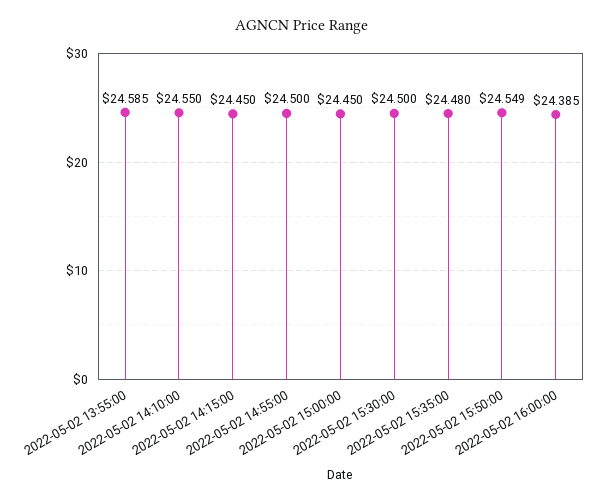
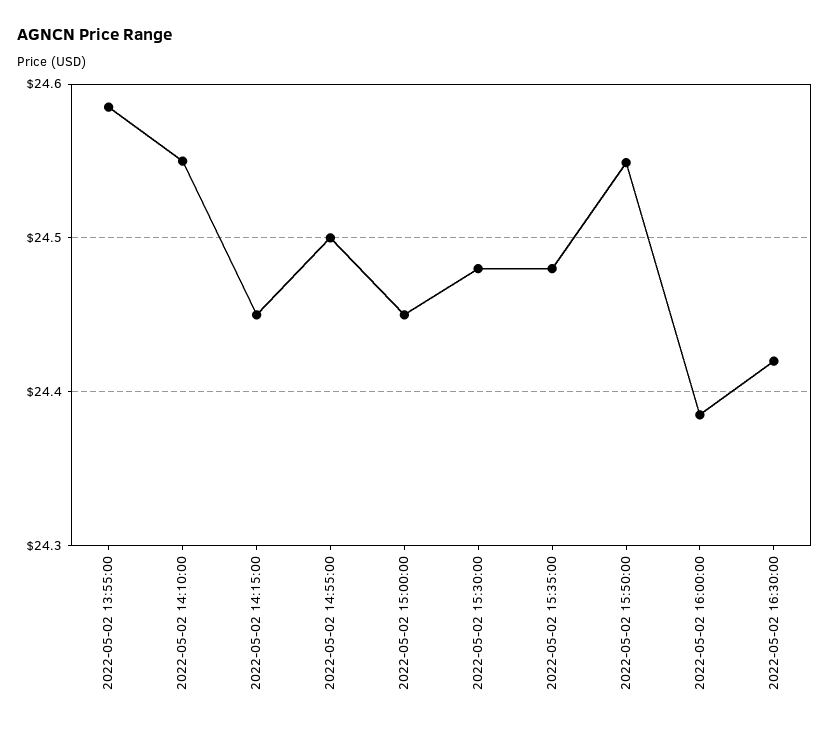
2022-05-02 15:30:00: 24.5 -> 24.48
2022-05-02 16:30:00: none -> 24.42

